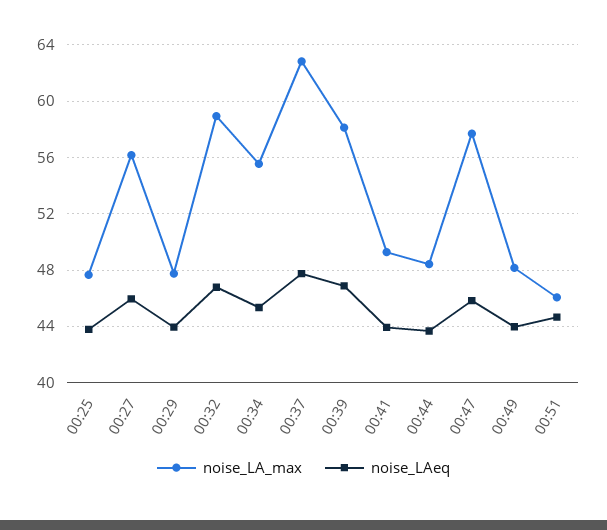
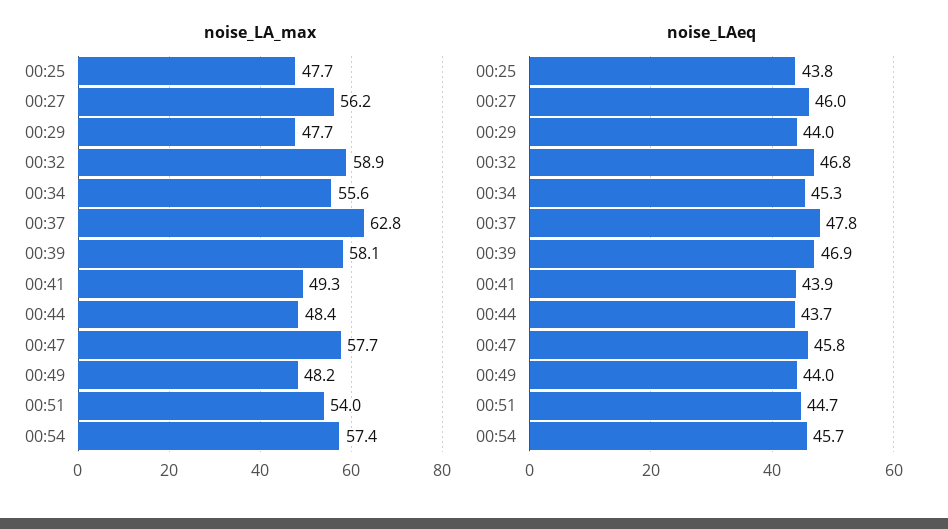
noise_LA_max, 00:51: 46 -> 54
noise_LA_max, 00:54: none -> 57.4
noise_LAeq, 00:54: none -> 45.7

